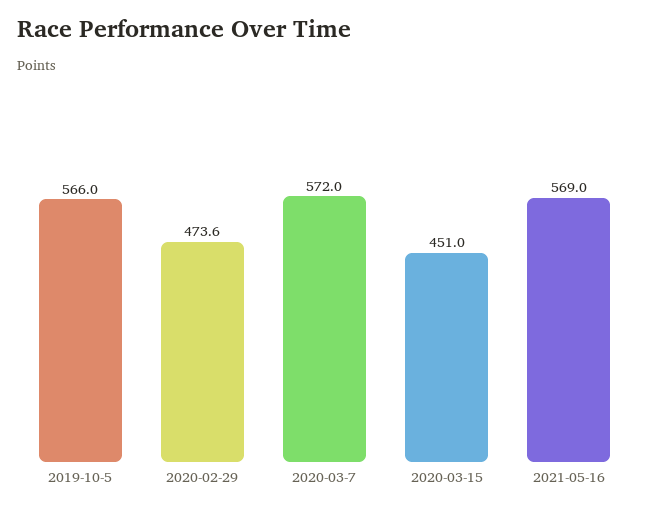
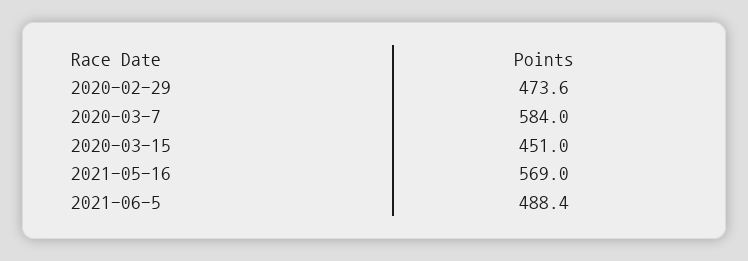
2019-10-5: 566 -> none
2020-03-7: 572 -> 584
2021-06-5: none -> 488.4

